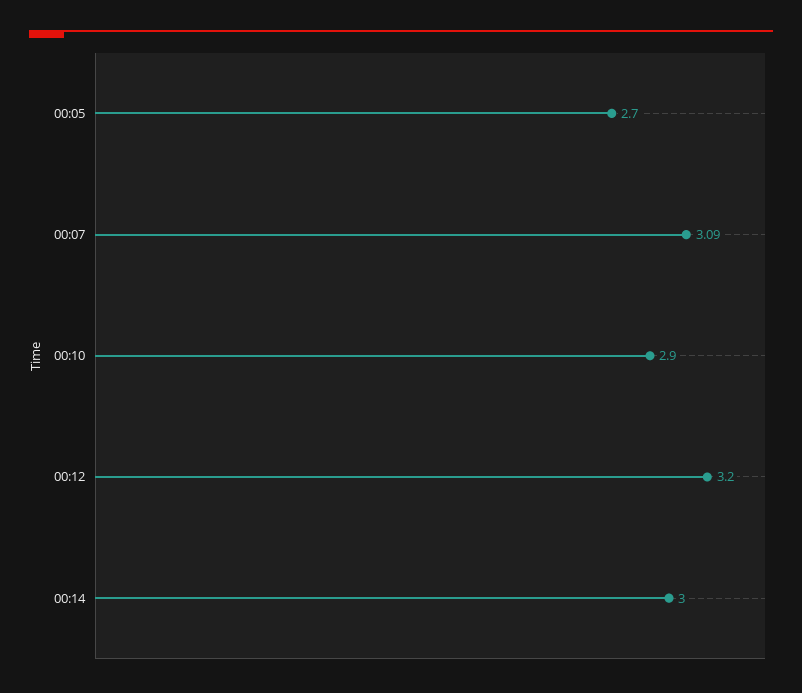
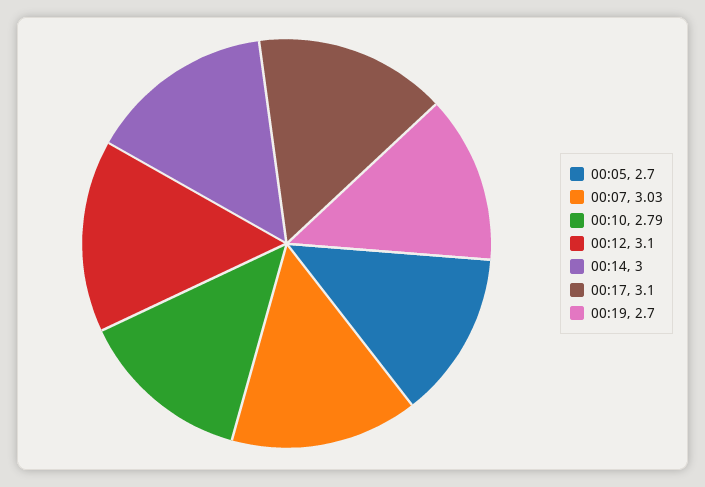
00:07: 3.09 -> 3.03
00:10: 2.9 -> 2.79
00:12: 3.2 -> 3.1
00:17: none -> 3.1
00:19: none -> 2.7

